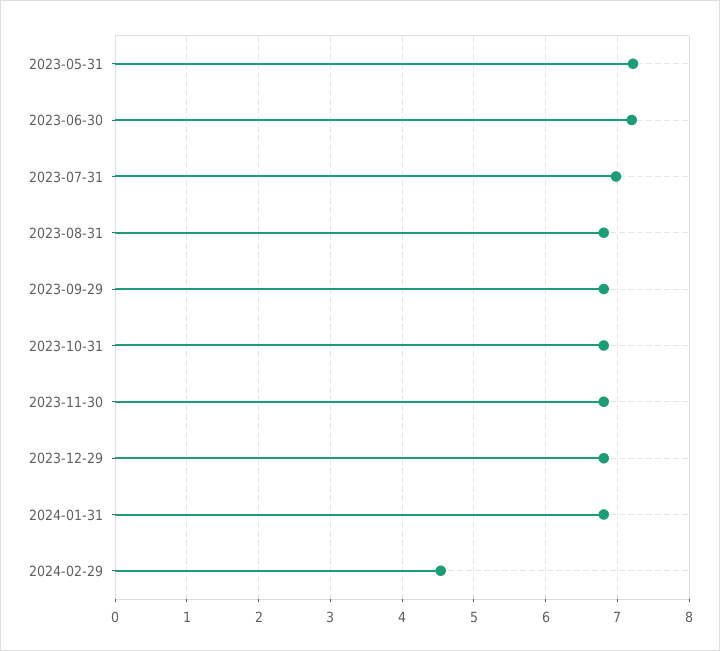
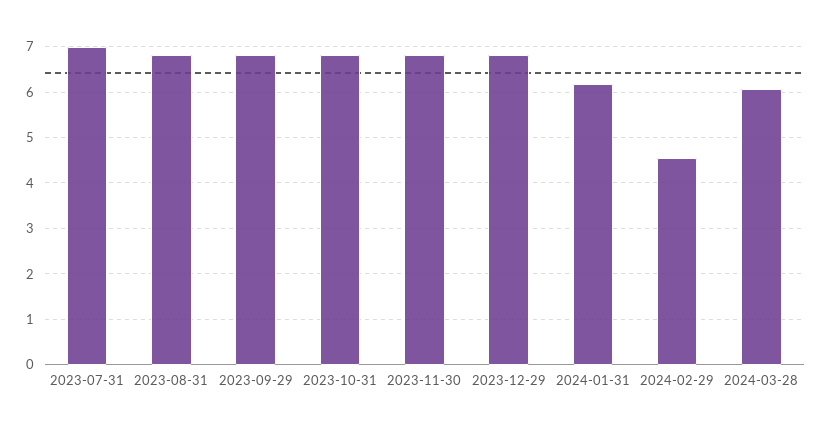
2023-05-31: 7.2 -> none
2023-06-30: 7.2 -> none
2024-01-31: 6.8 -> 6.2
2024-03-28: none -> 6

